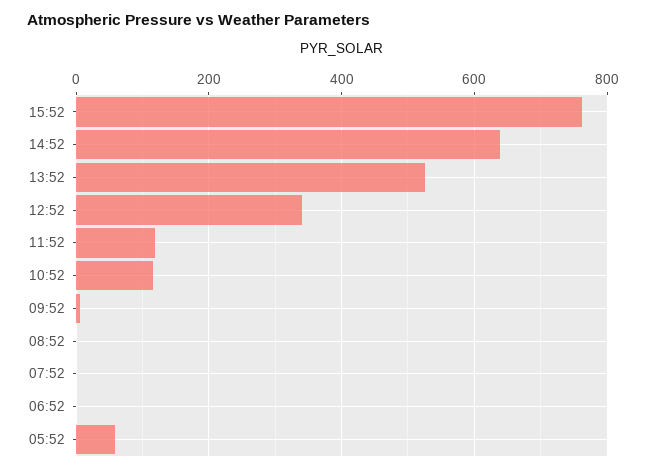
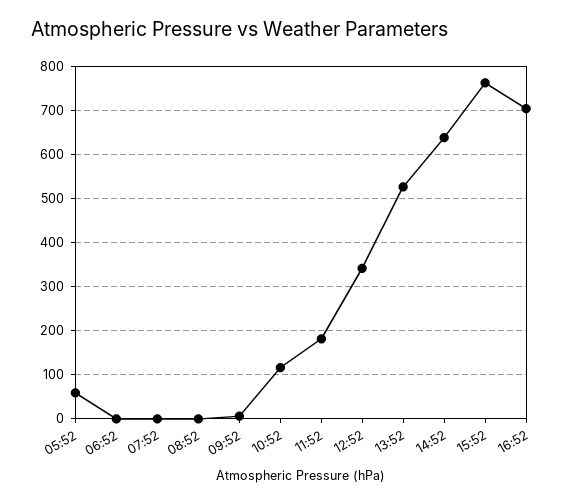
11:52: 120 -> 180
16:52: none -> 700

